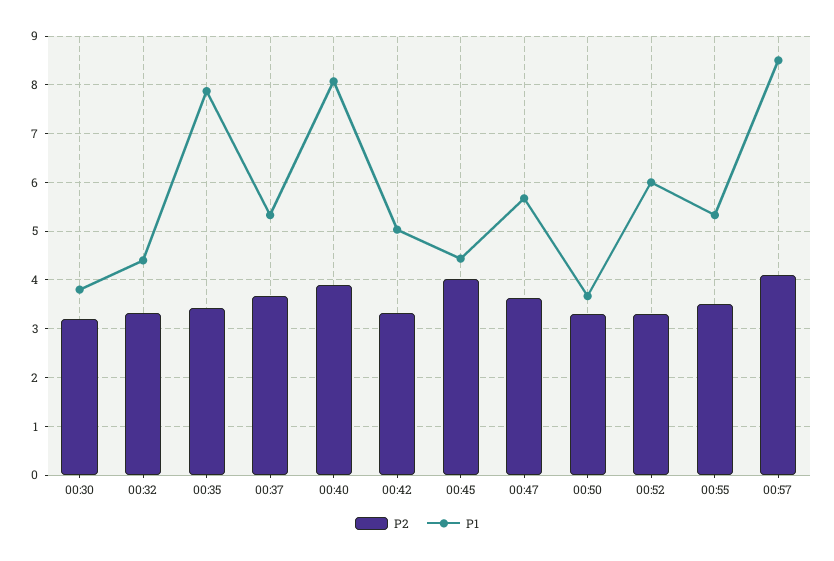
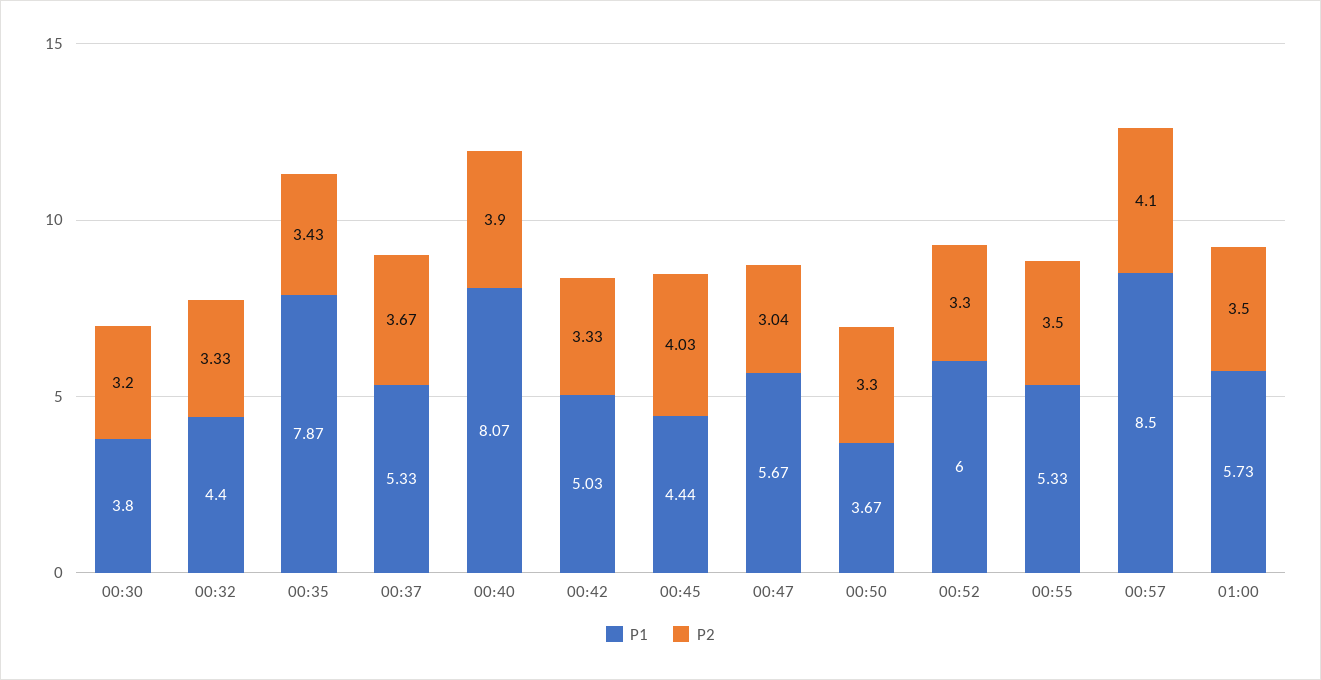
P2, 00:47: 3.6 -> 3.04
P1, 01:00: none -> 5.73
P2, 01:00: none -> 3.5

